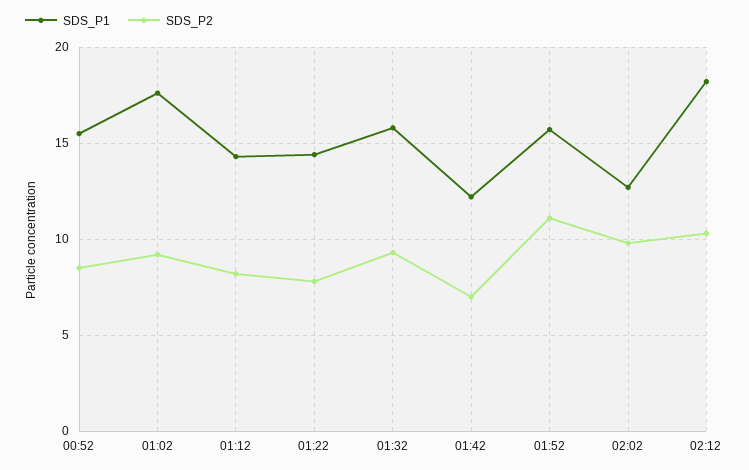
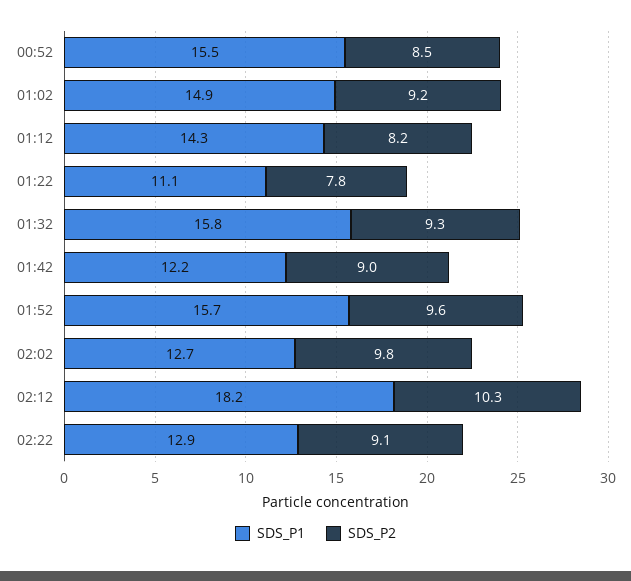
SDS_P1, 01:02: 17.5 -> 14.9
SDS_P1, 01:22: 14.5 -> 11.1
SDS_P2, 01:42: 7 -> 9
SDS_P2, 01:52: 11 -> 9.6
SDS_P1, 02:22: none -> 12.9
SDS_P2, 02:22: none -> 9.1

